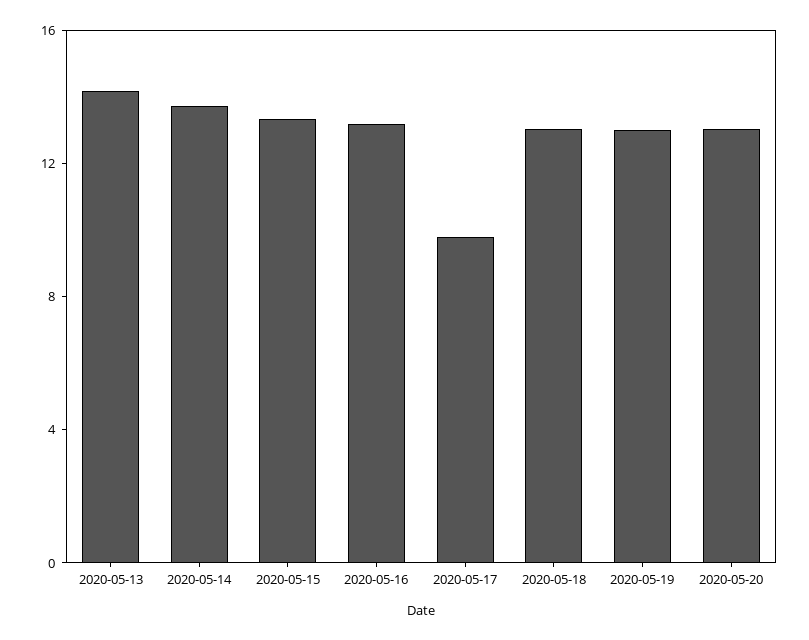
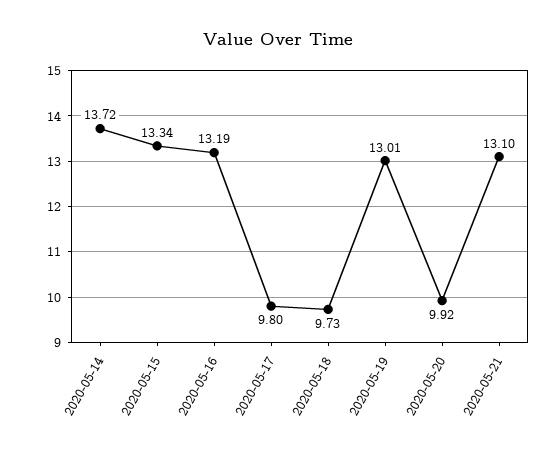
2020-05-13: 14 -> none
2020-05-18: 13 -> 9.73
2020-05-20: 13 -> 9.92
2020-05-21: none -> 13.1

